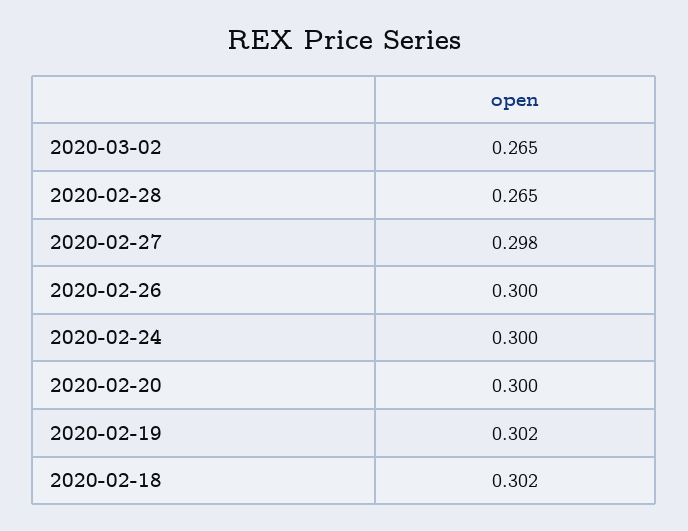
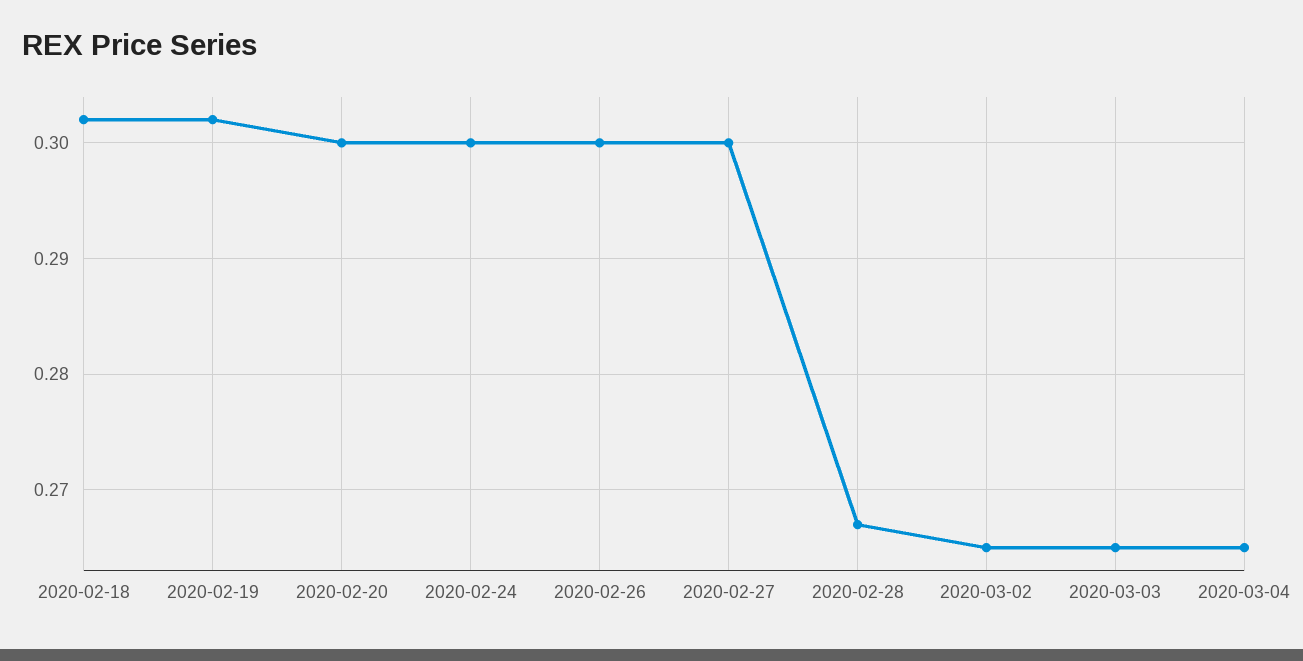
2020-02-28: 0.265 -> 0.267
2020-02-27: 0.298 -> 0.3
2020-03-03: none -> 0.265
2020-03-04: none -> 0.265

